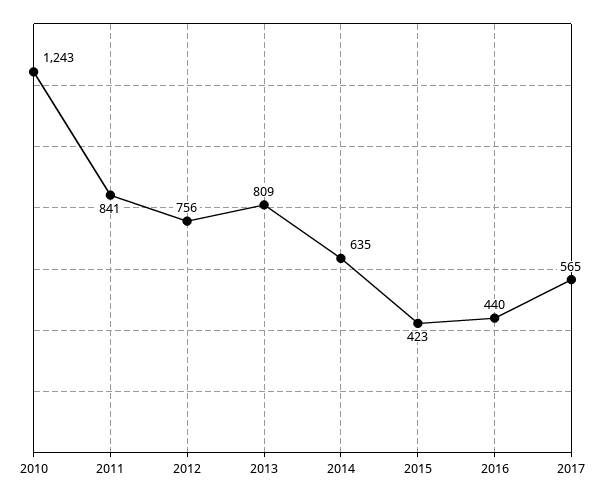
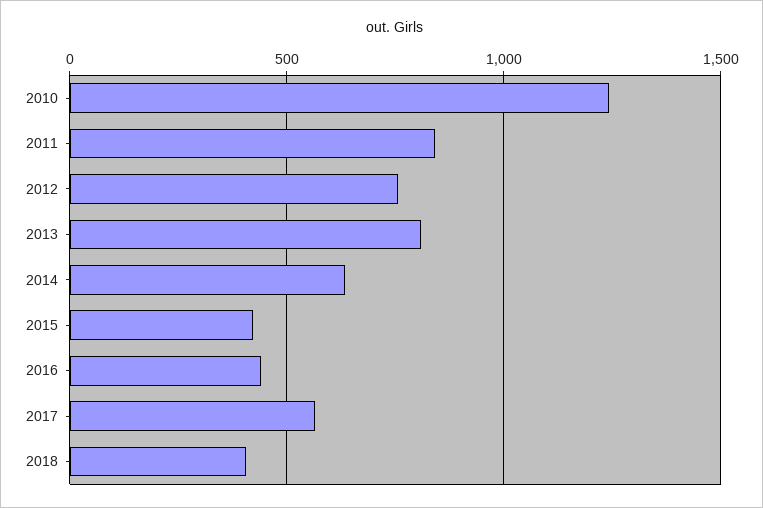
2018: none -> 400

